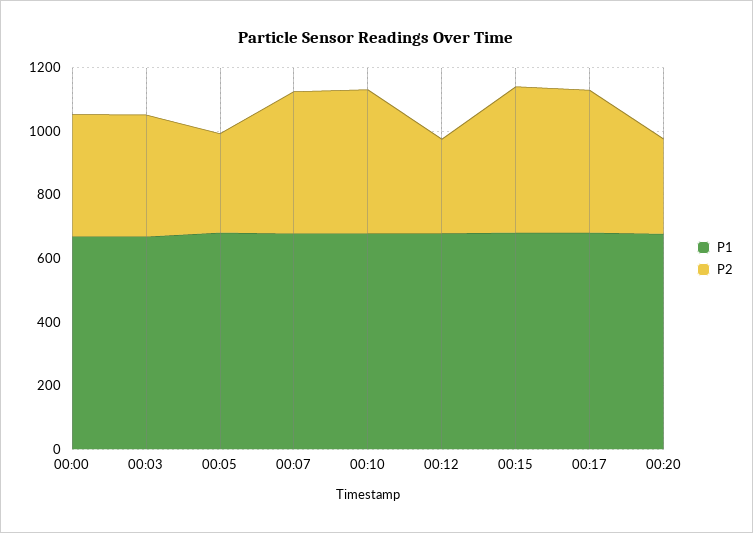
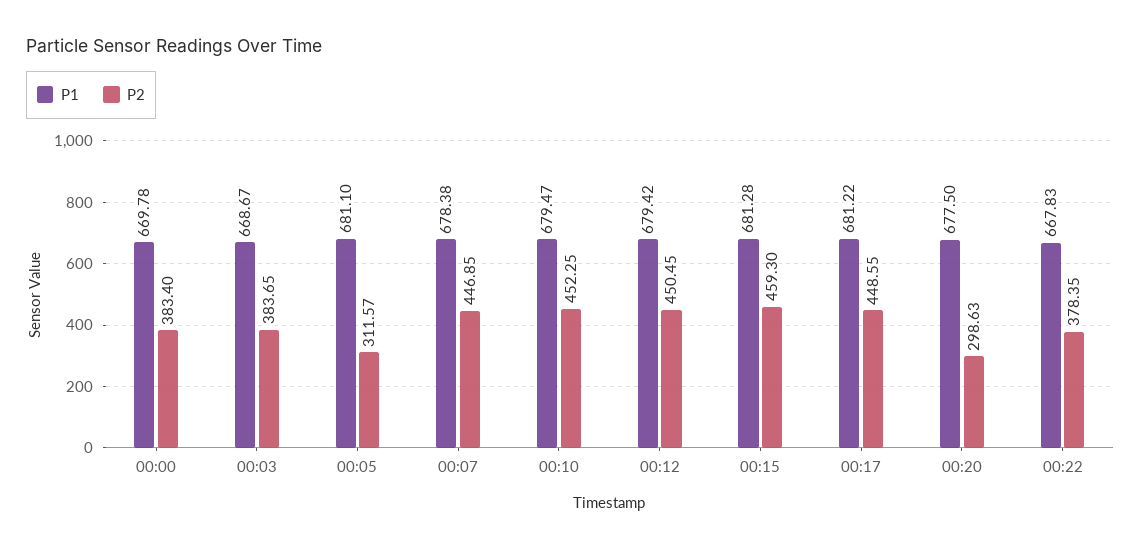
P2, 00:12: 300 -> 450.45
P1, 00:22: none -> 667.83
P2, 00:22: none -> 378.35

